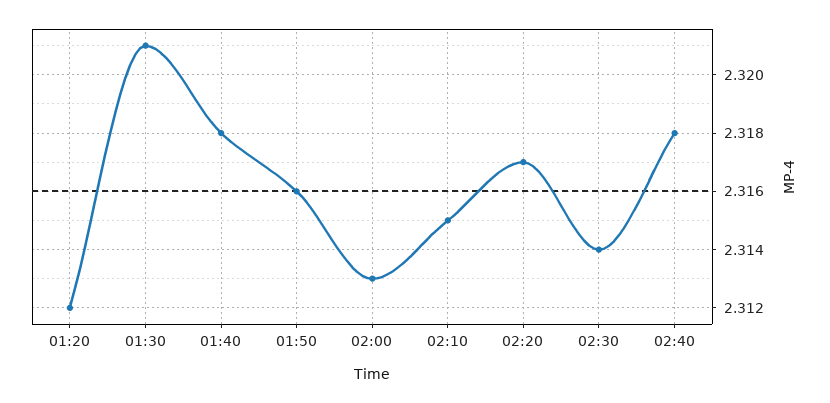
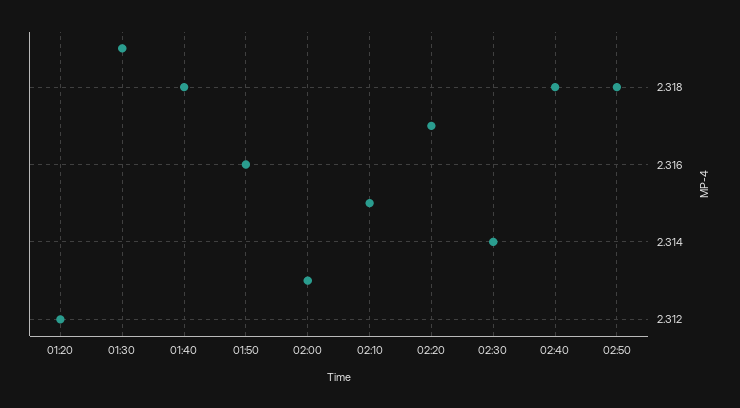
01:30: 2.321 -> 2.319
02:50: none -> 2.318

